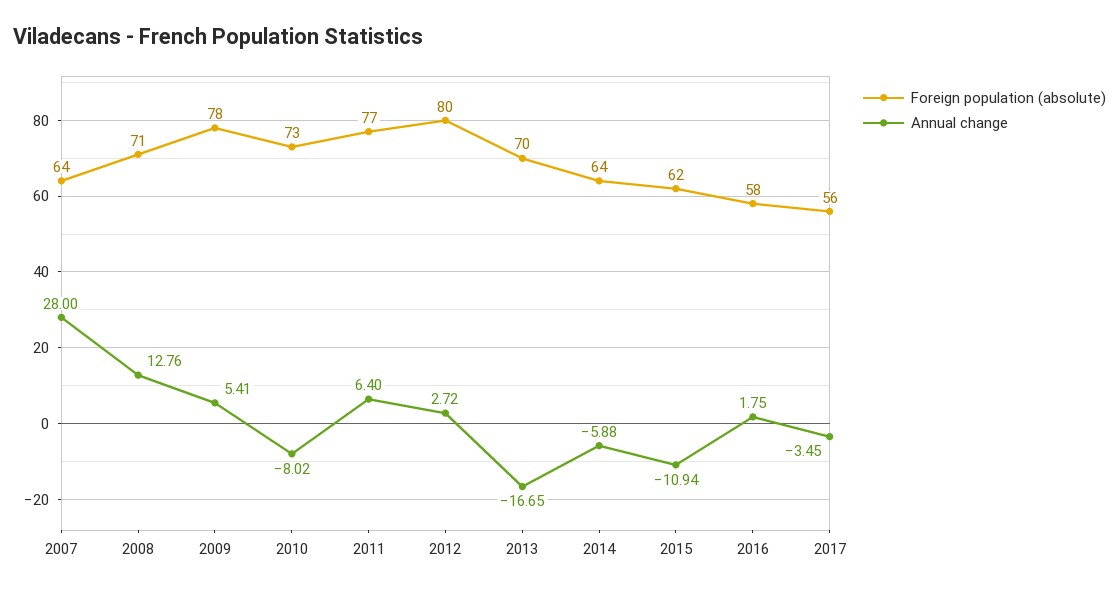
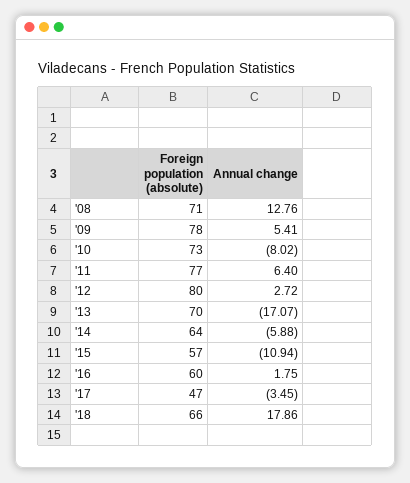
Foreign population (absolute), 2007: 64 -> none
Annual change, 2007: 28 -> none
Annual change, 2013: -16.65 -> -17.07
Foreign population (absolute), 2015: 62 -> 57
Foreign population (absolute), 2016: 58 -> 60
Foreign population (absolute), 2017: 56 -> 47
Foreign population (absolute), '18: none -> 66
Annual change, '18: none -> 17.86

